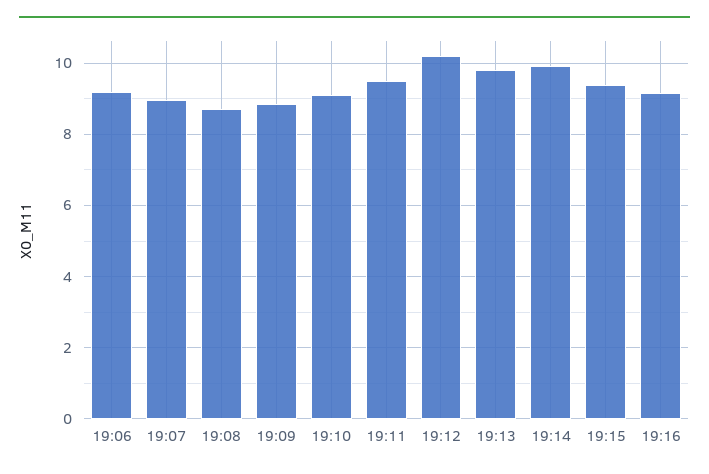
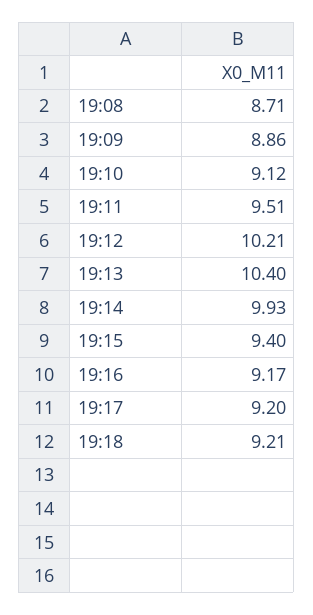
19:06: 9.2 -> none
19:07: 9 -> none
19:13: 9.8 -> 10.4
19:17: none -> 9.2
19:18: none -> 9.21

